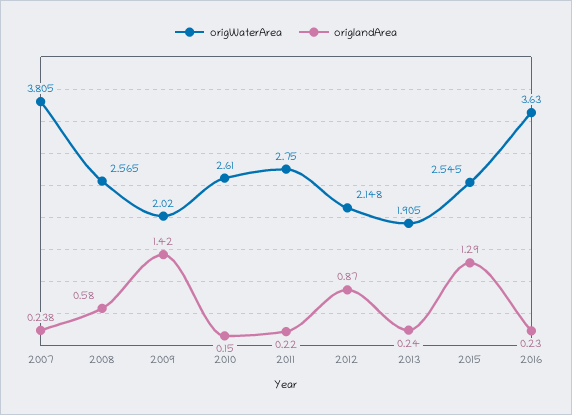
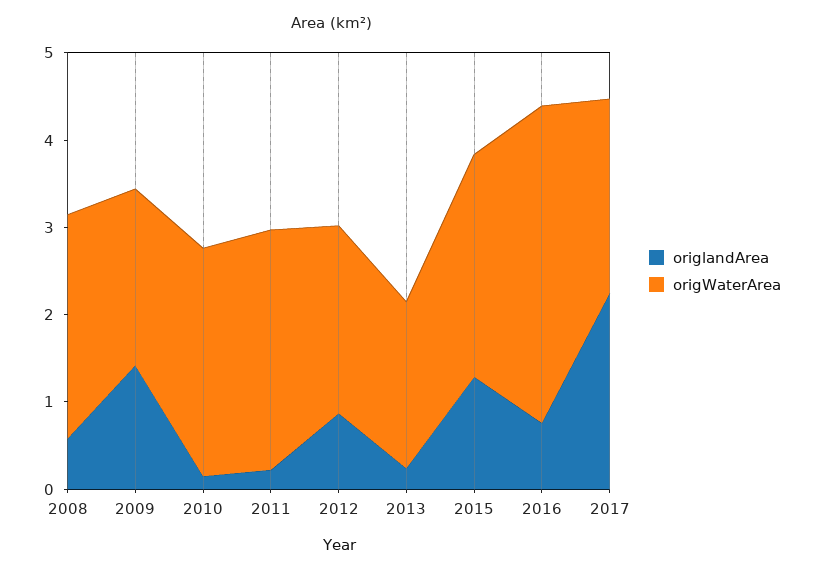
origWaterArea, 2007: 3.805 -> none
origlandArea, 2007: 0.238 -> none
origlandArea, 2016: 0.23 -> 0.8
origlandArea, 2017: none -> 2.2
origWaterArea, 2017: none -> 2.2

